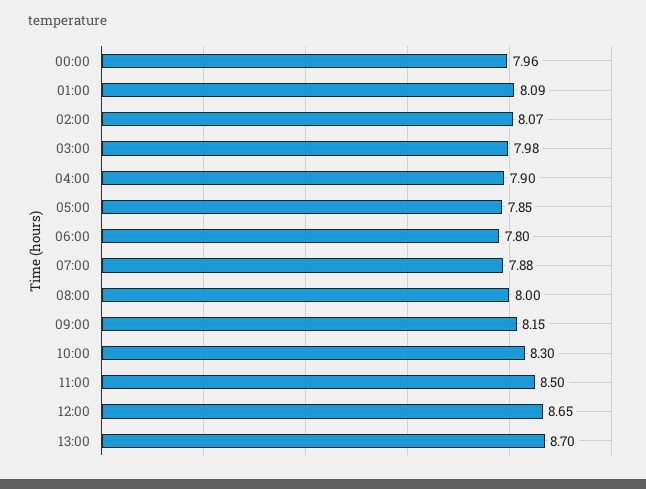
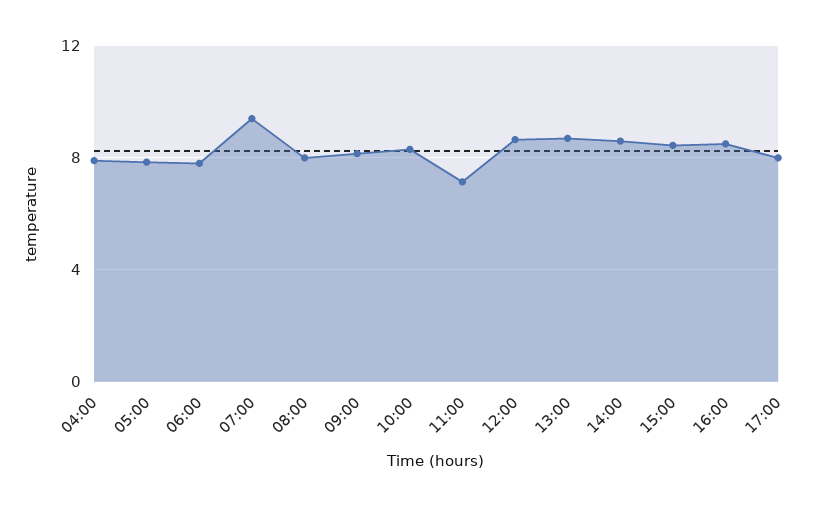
00:00: 7.96 -> none
01:00: 8.09 -> none
02:00: 8.07 -> none
03:00: 7.98 -> none
07:00: 7.88 -> 9.5
11:00: 8.5 -> 7
14:00: none -> 8.5
15:00: none -> 8.5
16:00: none -> 8.5
17:00: none -> 8

